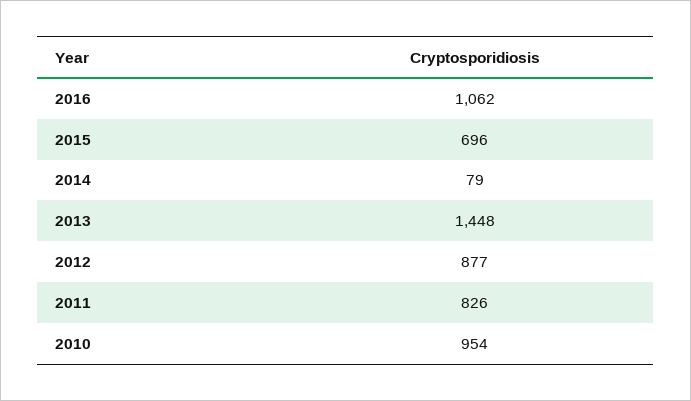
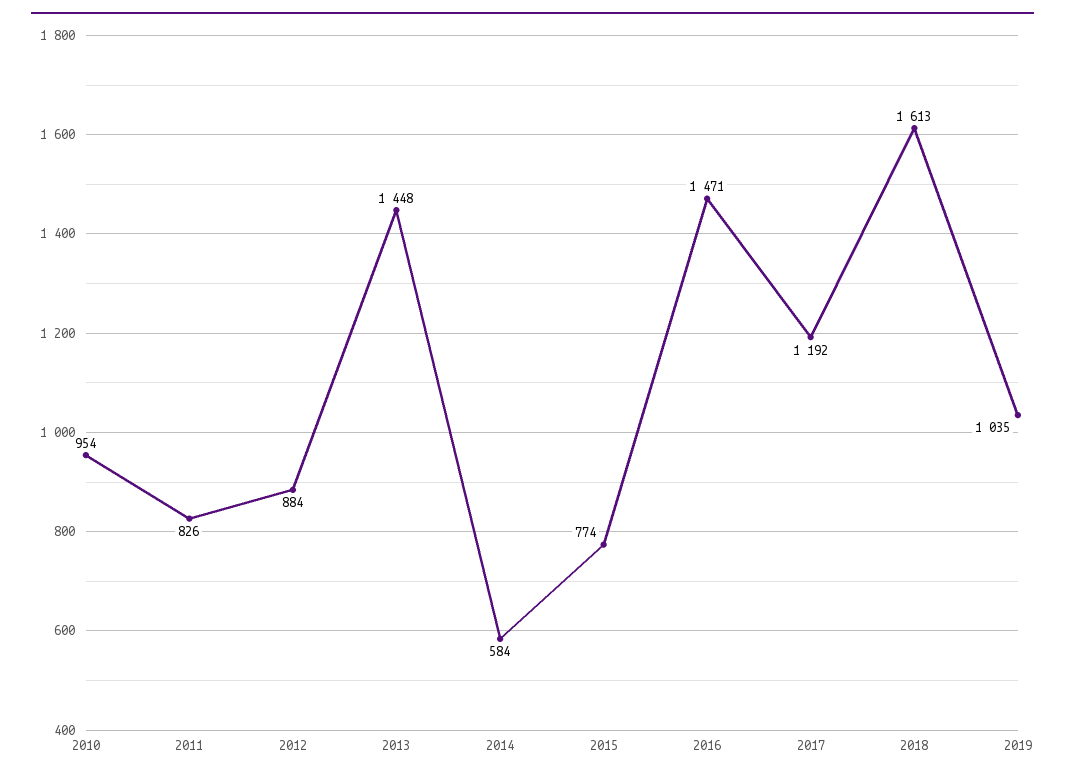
2016: 1062 -> 1471
2015: 696 -> 774
2014: 79 -> 584
2012: 877 -> 884
2017: none -> 1192
2018: none -> 1613
2019: none -> 1035

